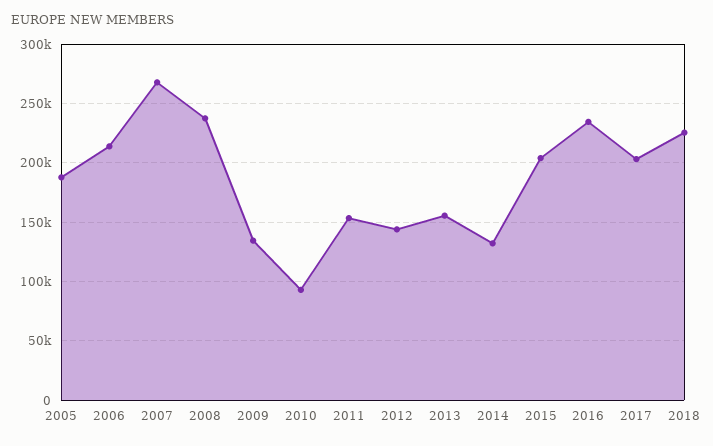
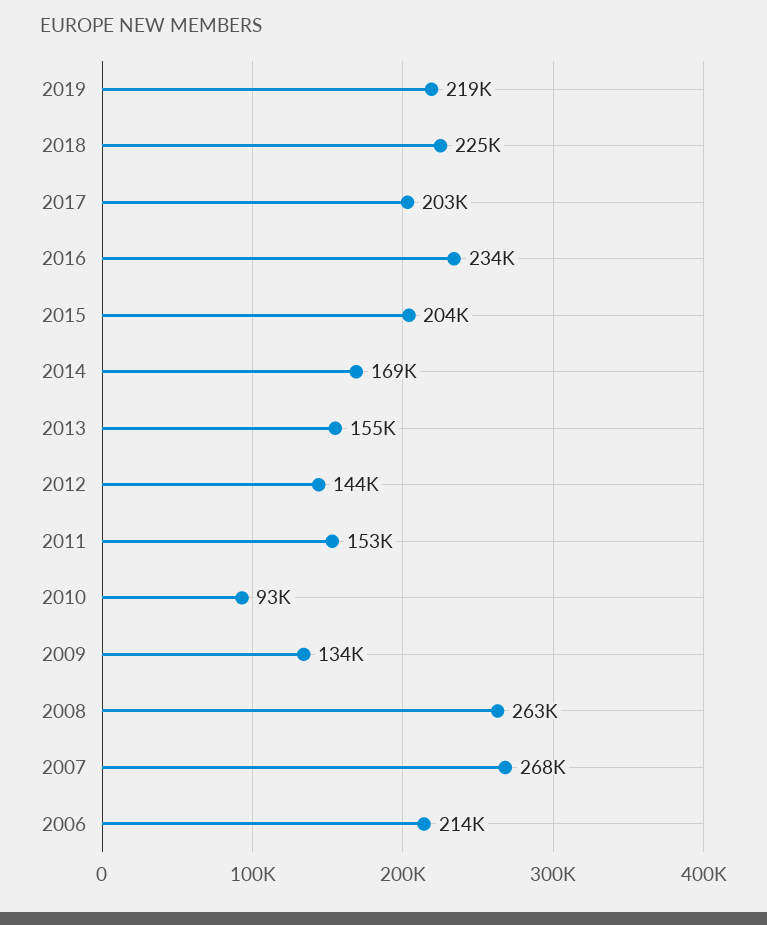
2005: 190000 -> none
2008: 240000 -> 263000
2014: 130000 -> 169000
2019: none -> 219000

